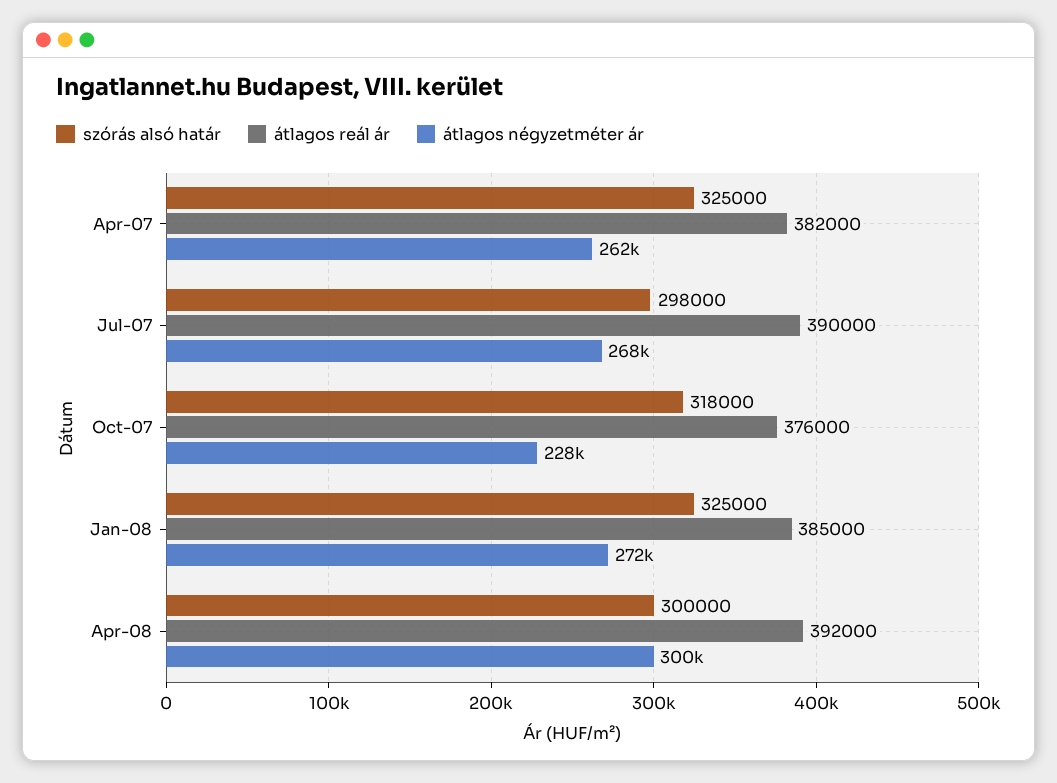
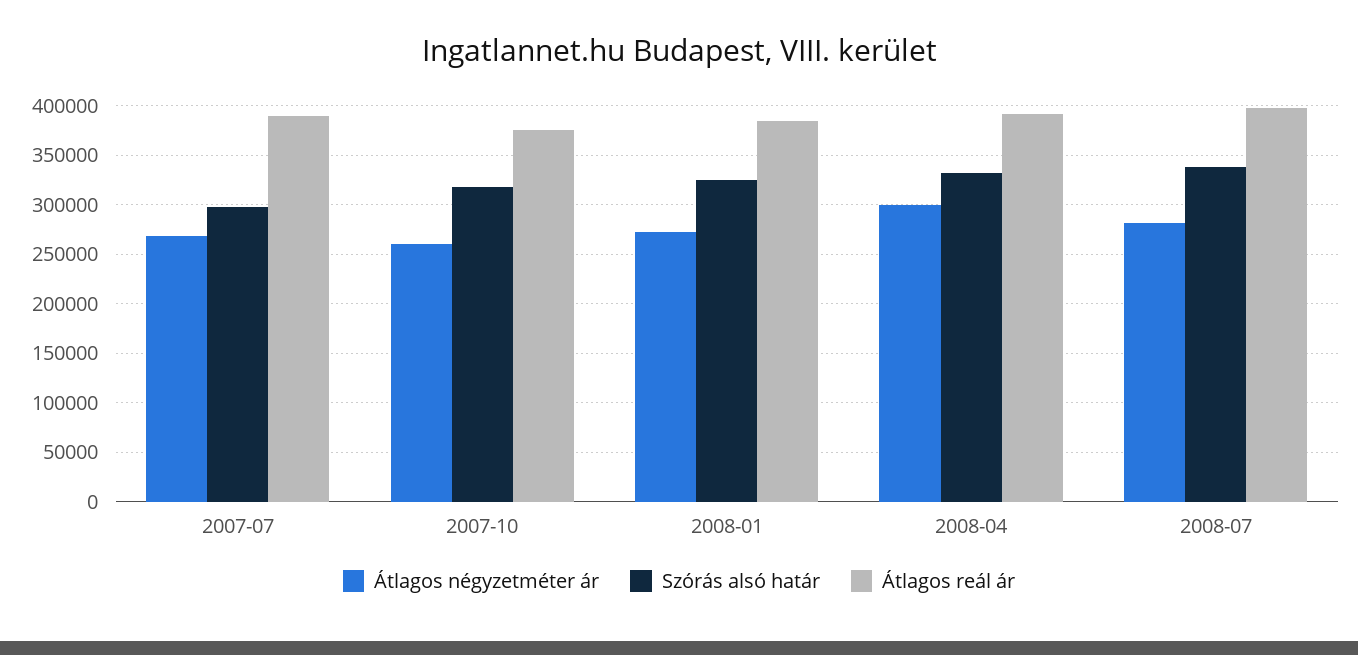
szórás alsó határ, Apr-07: 325000 -> none
átlagos reál ár, Apr-07: 382000 -> none
átlagos négyzetméter ár, Apr-07: 262000 -> none
átlagos négyzetméter ár, Oct-07: 228000 -> 260000
szórás alsó határ, Apr-08: 300000 -> 330000
átlagos négyzetméter ár, 2008-07: none -> 280000
szórás alsó határ, 2008-07: none -> 340000
átlagos reál ár, 2008-07: none -> 400000

